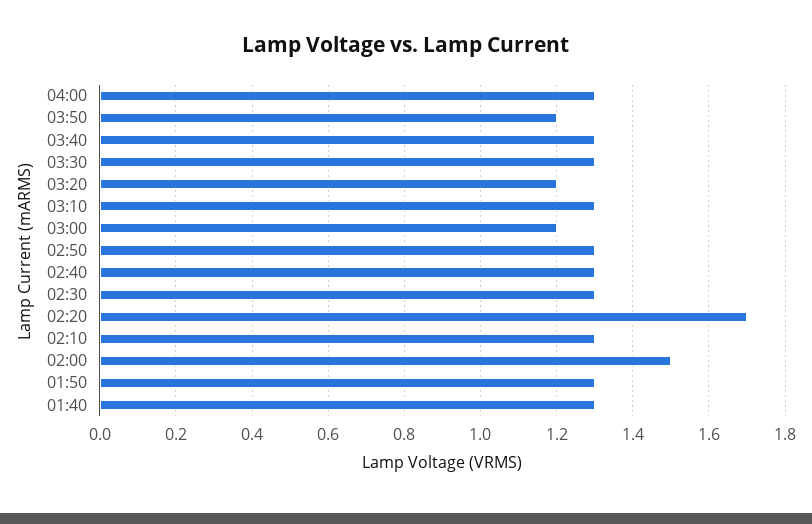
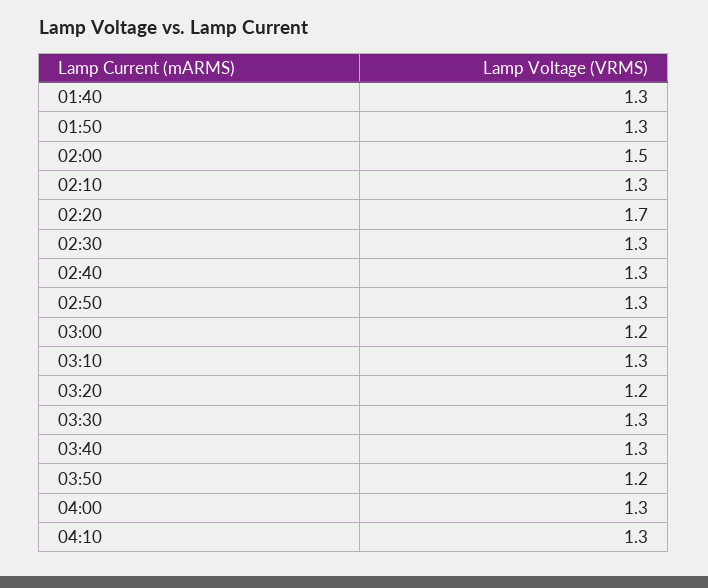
04:10: none -> 1.3

